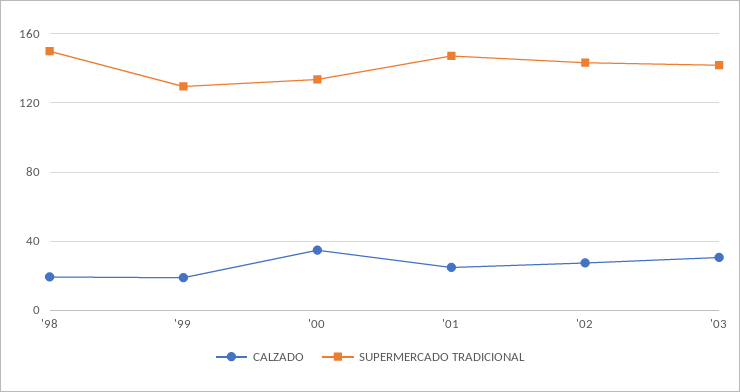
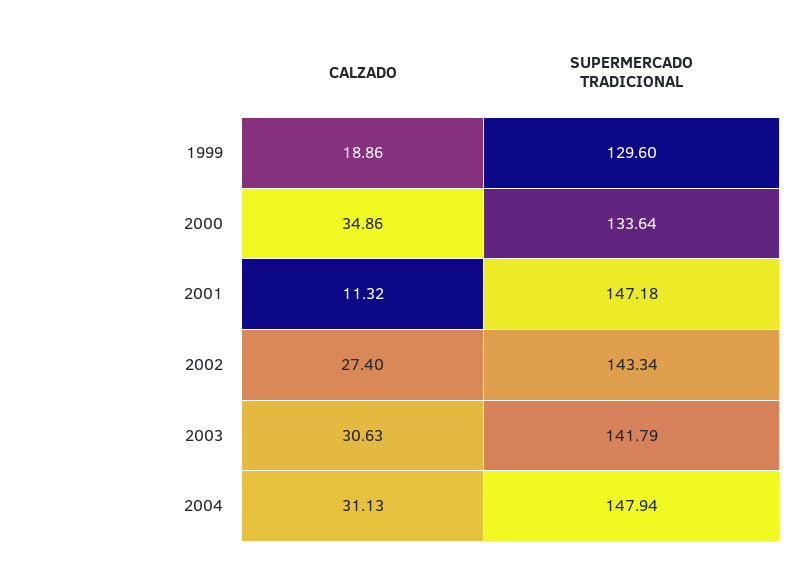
CALZADO, '98: 20 -> none
SUPERMERCADO TRADICIONAL, '98: 150 -> none
CALZADO, '01: 25 -> 11.32
CALZADO, 2004: none -> 31.13
SUPERMERCADO TRADICIONAL, 2004: none -> 147.94

